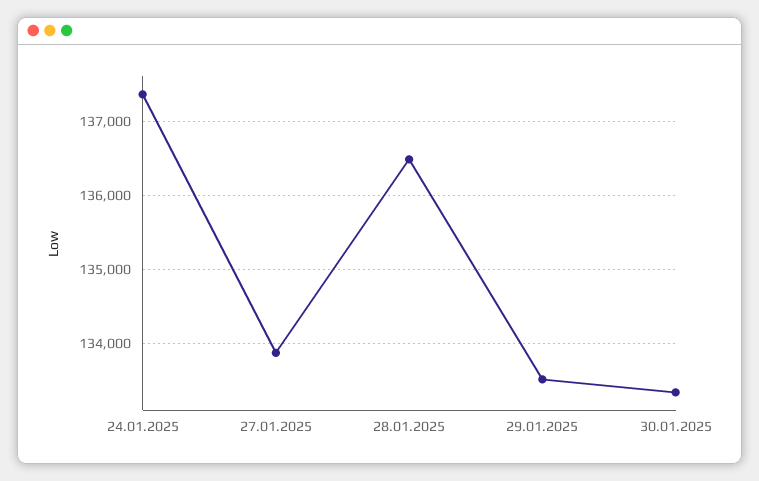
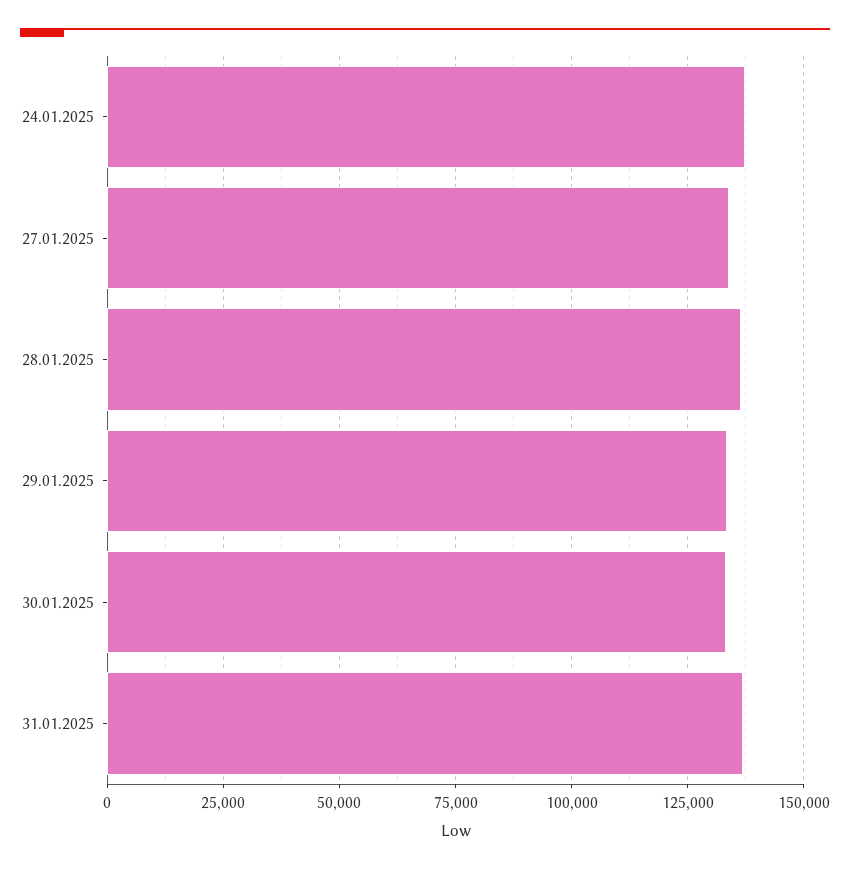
31.01.2025: none -> 137500

